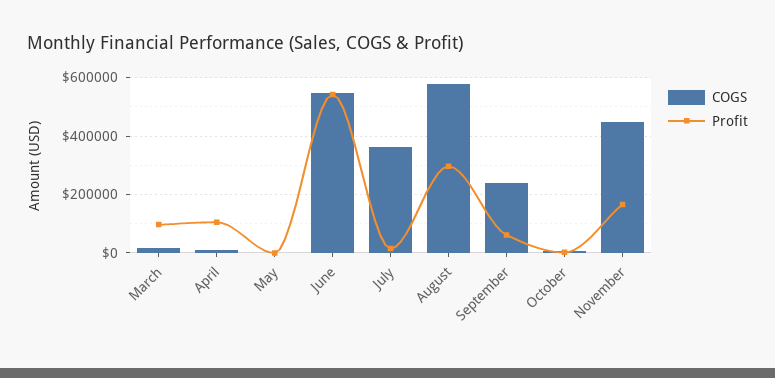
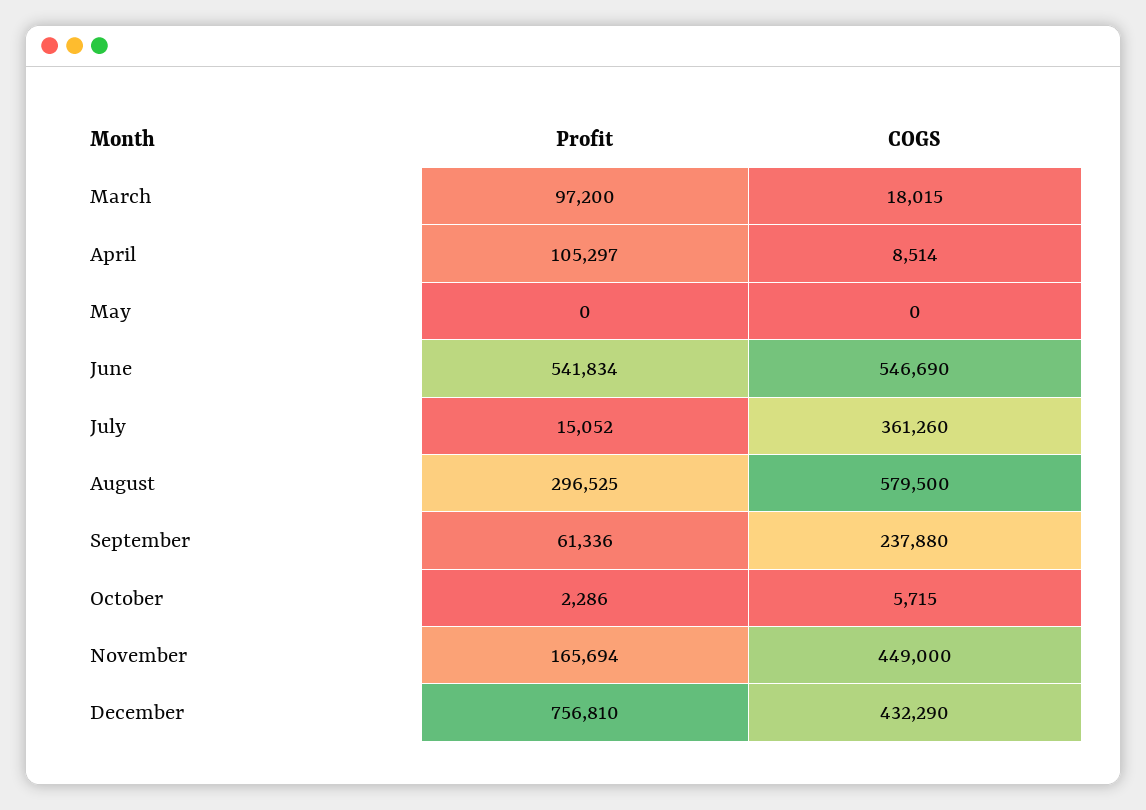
Profit, December: none -> 756810
COGS, December: none -> 432290

